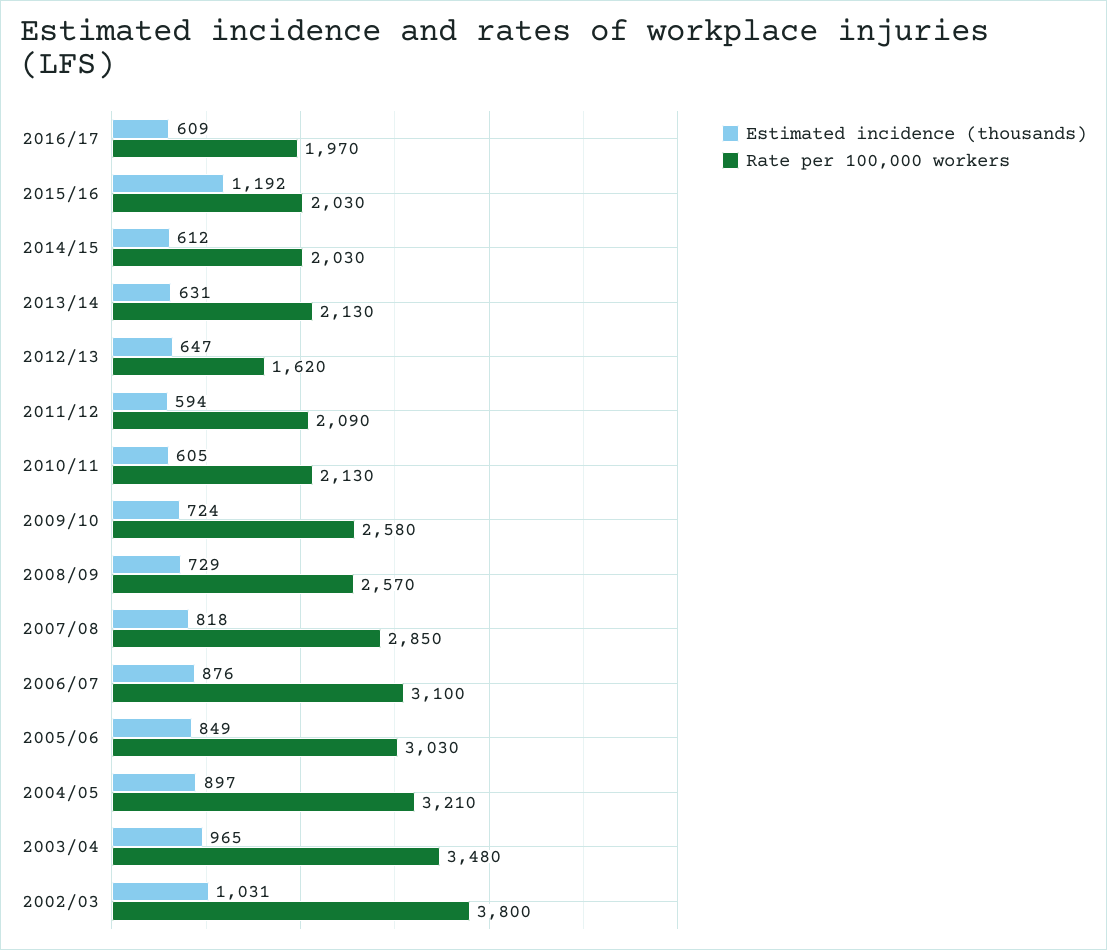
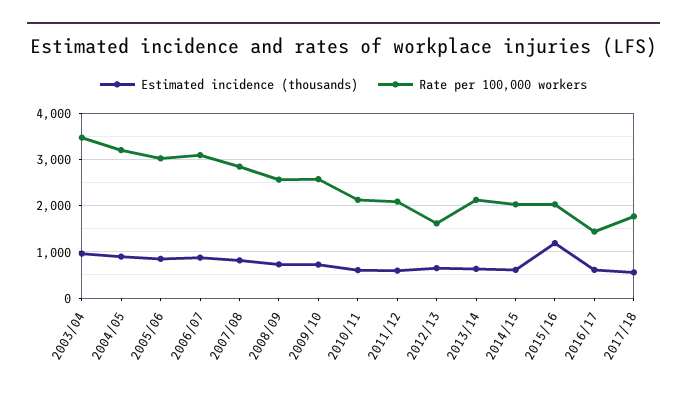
Rate per 100,000 workers, 2016/17: 1970 -> 1400
Estimated incidence (thousands), 2002/03: 1031 -> none
Rate per 100,000 workers, 2002/03: 3800 -> none
Estimated incidence (thousands), 2017/18: none -> 600
Rate per 100,000 workers, 2017/18: none -> 1800

